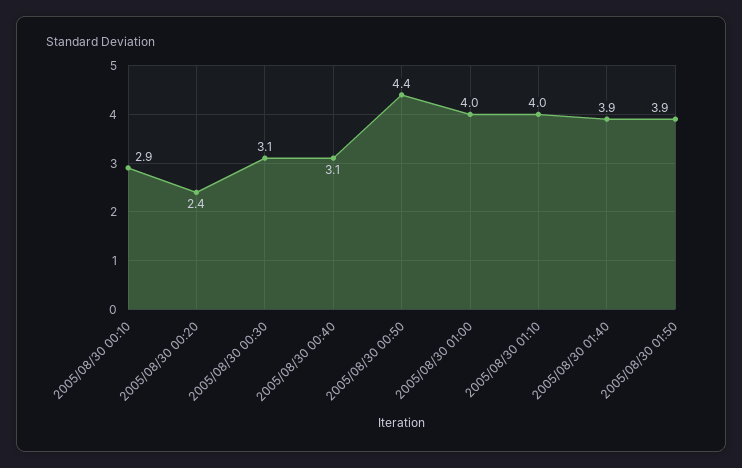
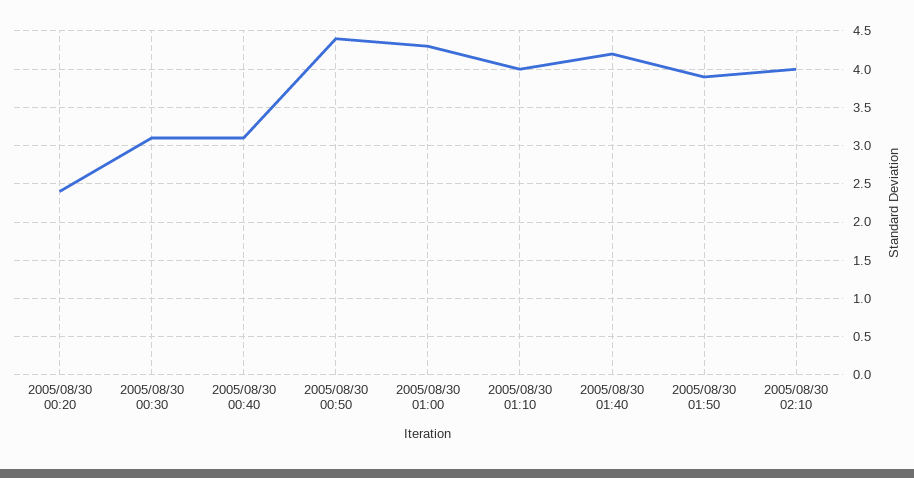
2005/08/30 00:10: 2.9 -> none
2005/08/30 01:00: 4 -> 4.3
2005/08/30 01:40: 3.9 -> 4.2
2005/08/30 02:10: none -> 4

